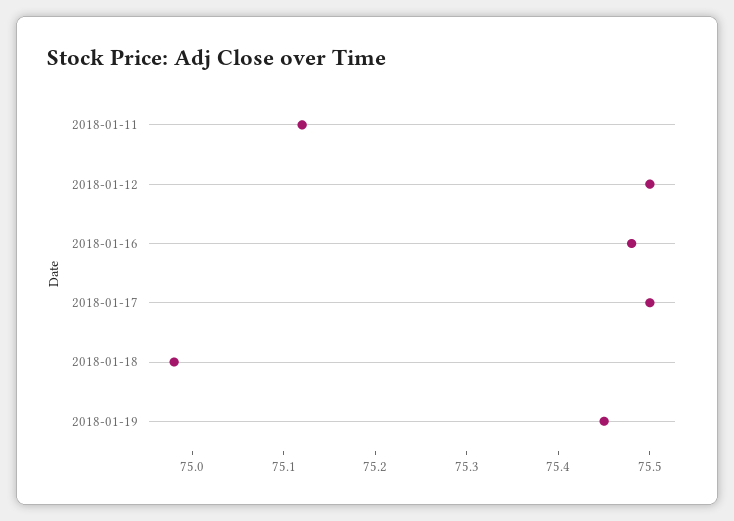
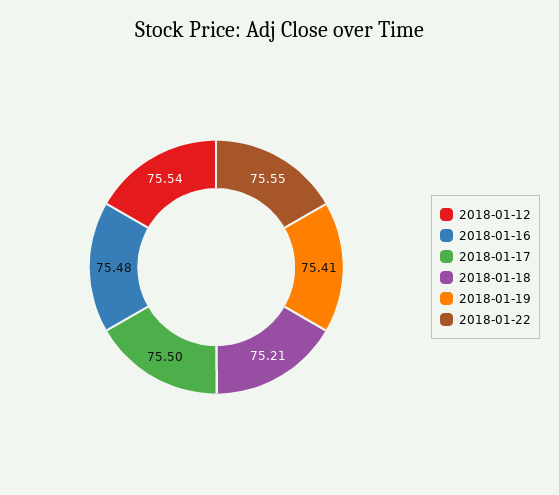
2018-01-11: 75.12 -> none
2018-01-12: 75.5 -> 75.54
2018-01-18: 74.98 -> 75.21
2018-01-19: 75.45 -> 75.41
2018-01-22: none -> 75.55

